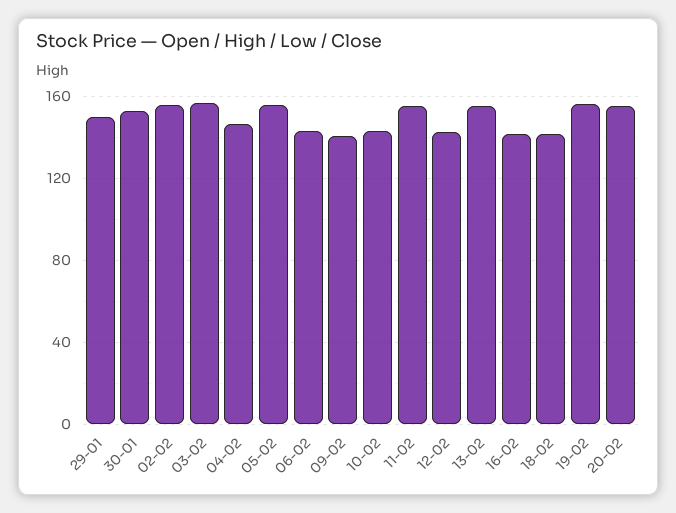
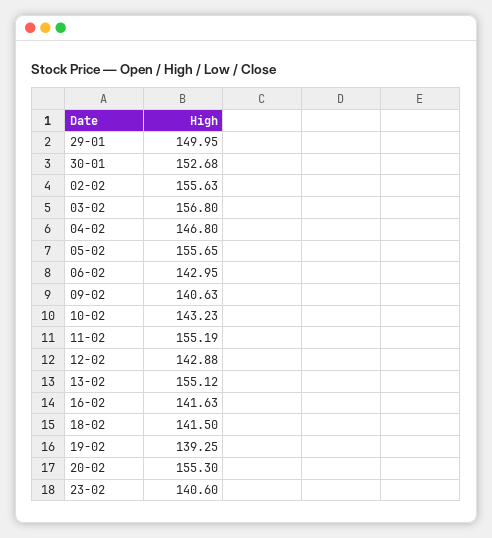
19-02: 155 -> 139.25
23-02: none -> 140.6

